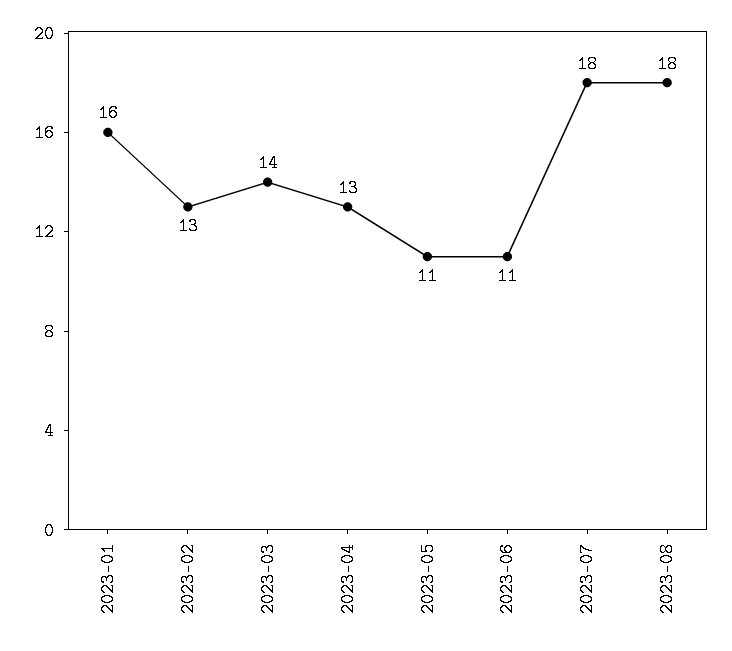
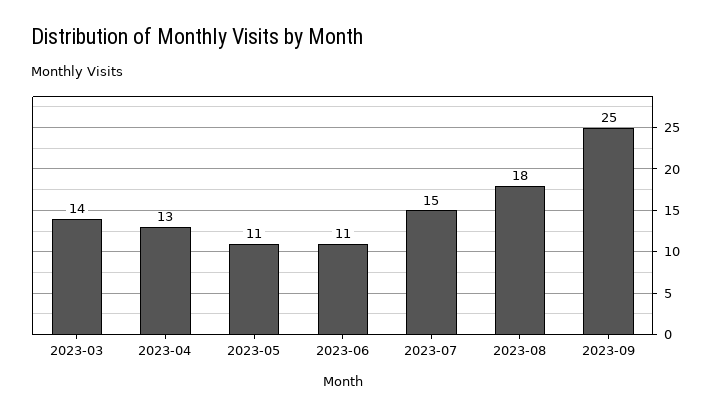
2023-01: 16 -> none
2023-02: 13 -> none
2023-07: 18 -> 15
2023-09: none -> 25

